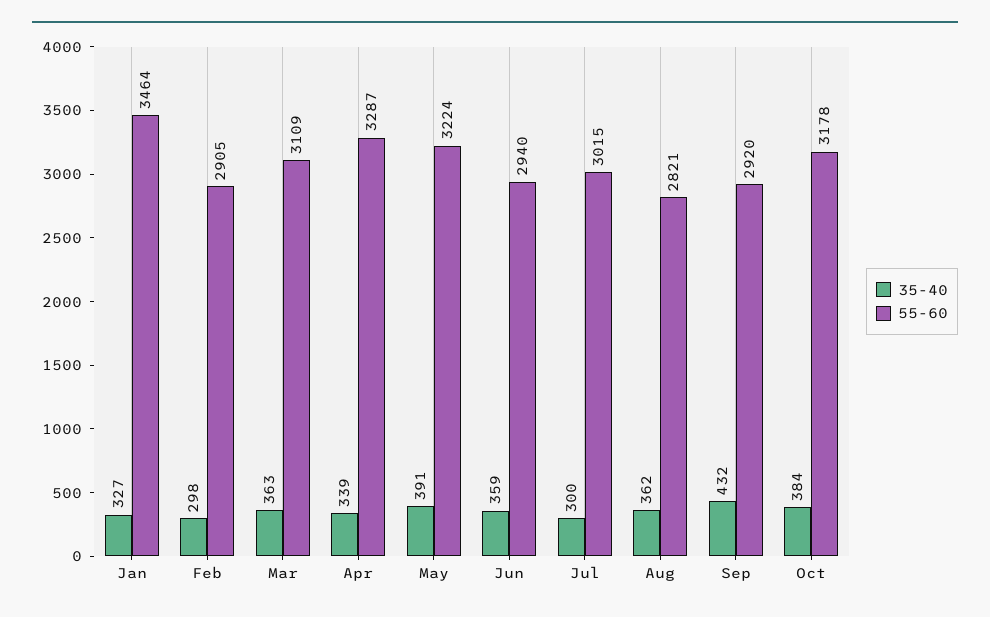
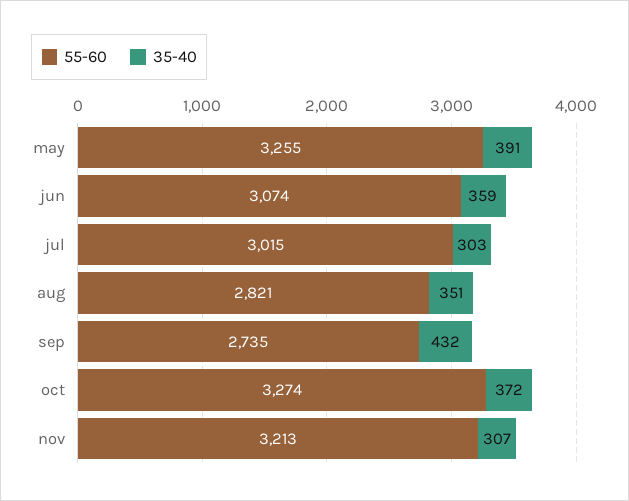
35-40, Jan: 327 -> none
55-60, Jan: 3464 -> none
35-40, Feb: 298 -> none
55-60, Feb: 2905 -> none
35-40, Mar: 363 -> none
55-60, Mar: 3109 -> none
35-40, Apr: 339 -> none
55-60, Apr: 3287 -> none
55-60, May: 3224 -> 3255
55-60, Jun: 2940 -> 3074
35-40, Jul: 300 -> 303
35-40, Aug: 362 -> 351
55-60, Sep: 2920 -> 2735
35-40, Oct: 384 -> 372
55-60, Oct: 3178 -> 3274
55-60, nov: none -> 3213
35-40, nov: none -> 307

